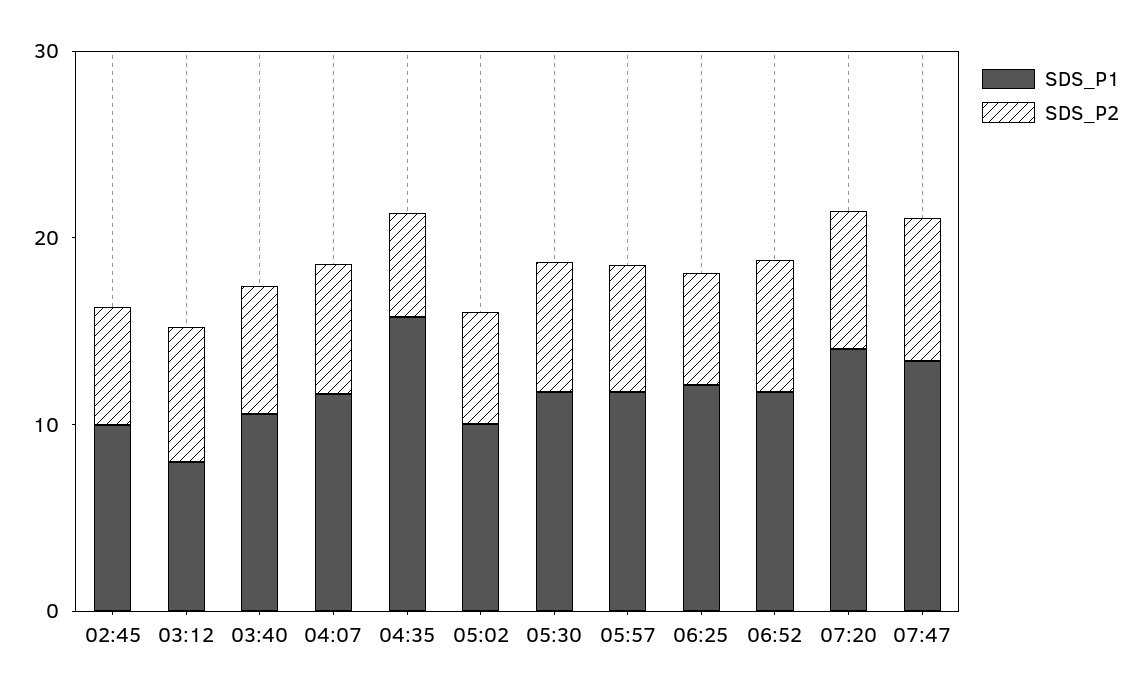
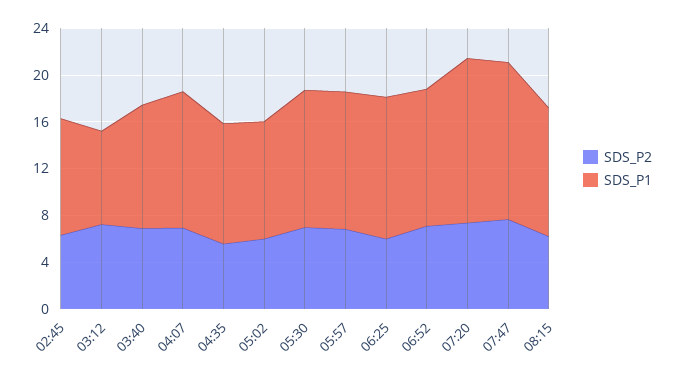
SDS_P1, 04:35: 16 -> 10
SDS_P2, 08:15: none -> 6
SDS_P1, 08:15: none -> 11

